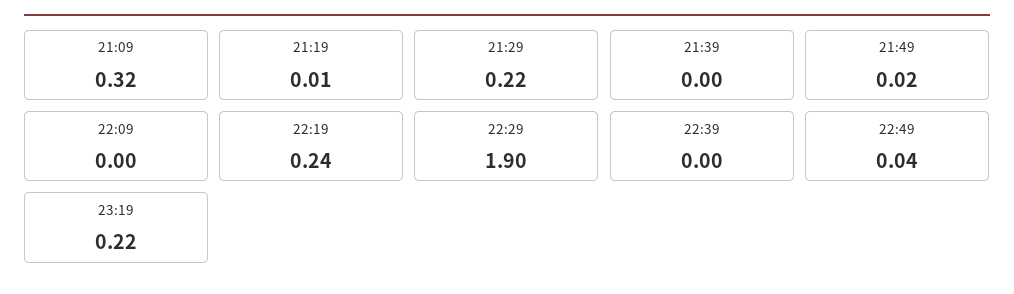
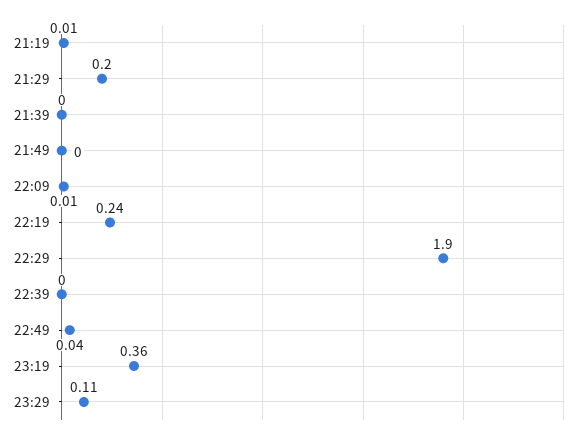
21:09: 0.32 -> none
21:29: 0.22 -> 0.2
21:49: 0.02 -> 0
22:09: 0 -> 0.01
23:19: 0.22 -> 0.36
23:29: none -> 0.11

